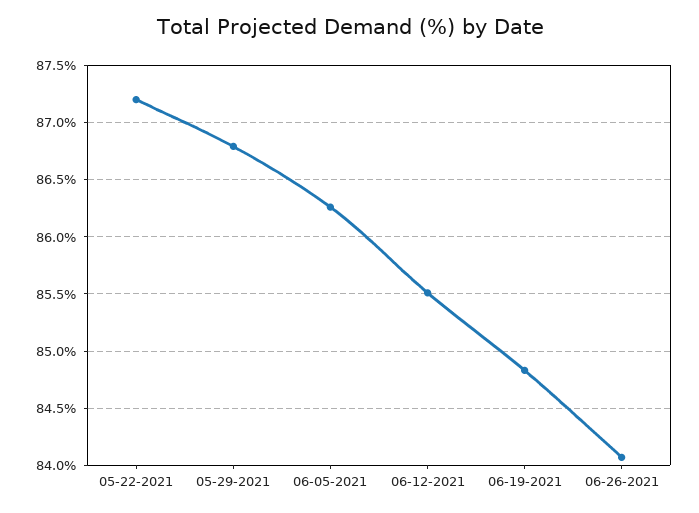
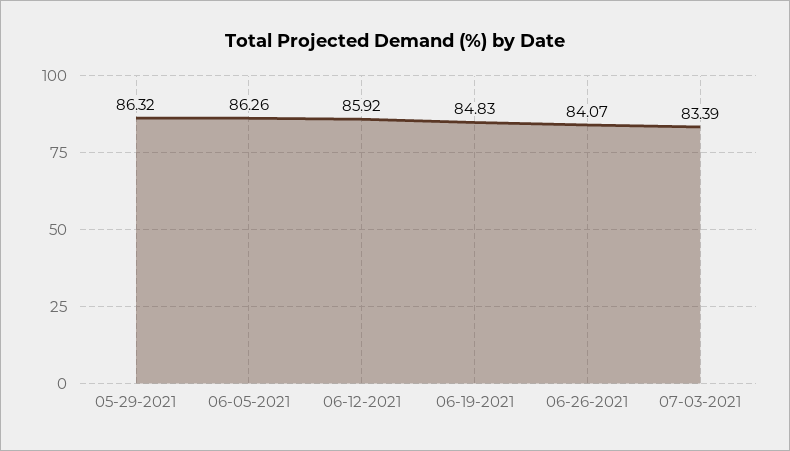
05-22-2021: 87.2 -> none
05-29-2021: 86.8 -> 86.32
06-12-2021: 85.5 -> 85.92
07-03-2021: none -> 83.39

